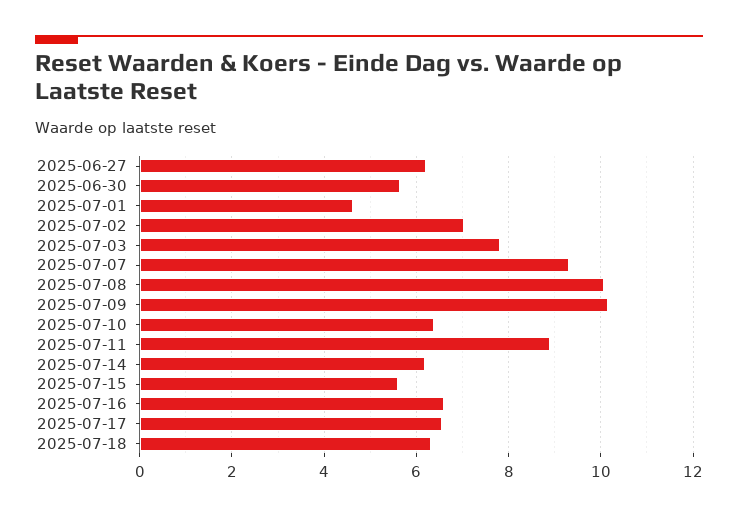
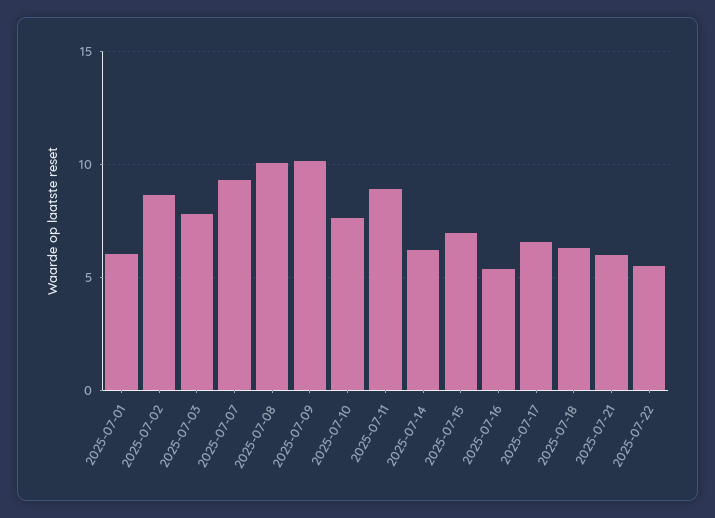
2025-06-27: 6.2 -> none
2025-06-30: 5.6 -> none
2025-07-01: 4.6 -> 6
2025-07-02: 7 -> 8.5
2025-07-10: 6.4 -> 7.5
2025-07-15: 5.6 -> 7
2025-07-16: 6.6 -> 5.5
2025-07-21: none -> 6
2025-07-22: none -> 5.5

